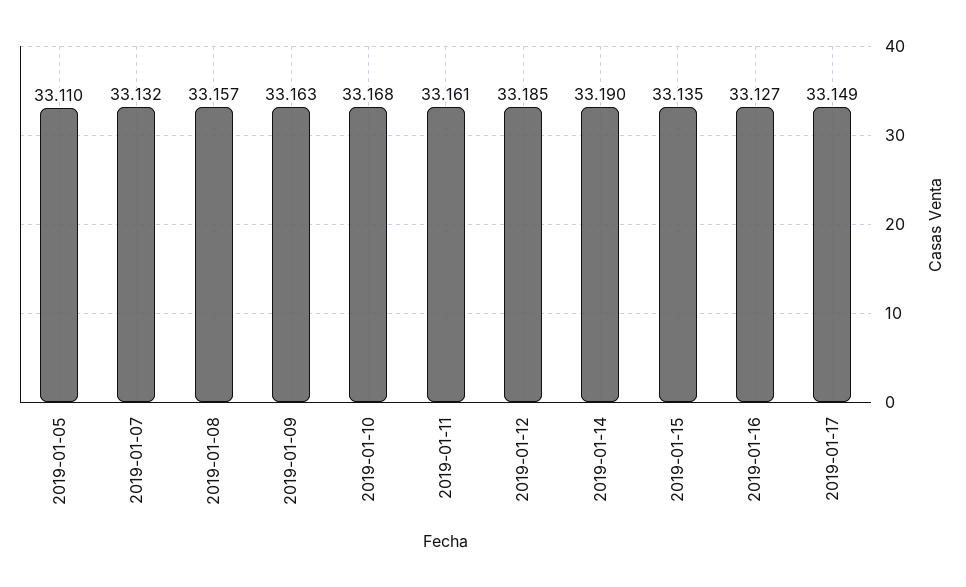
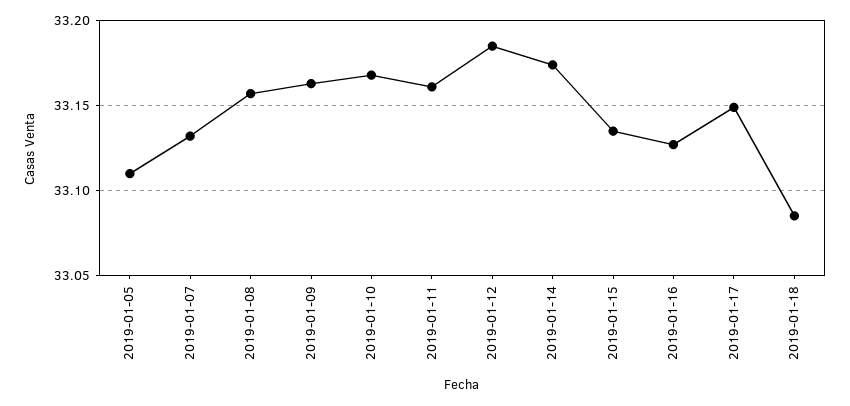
2019-01-14: 33.19 -> 33.175
2019-01-18: none -> 33.085

